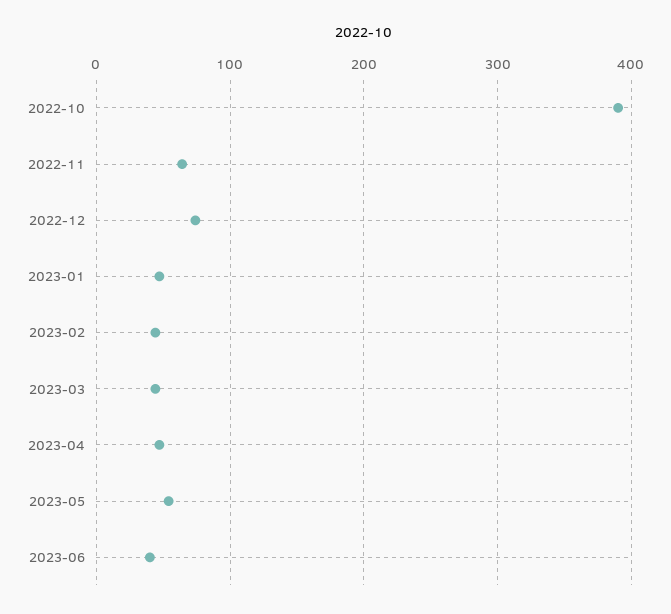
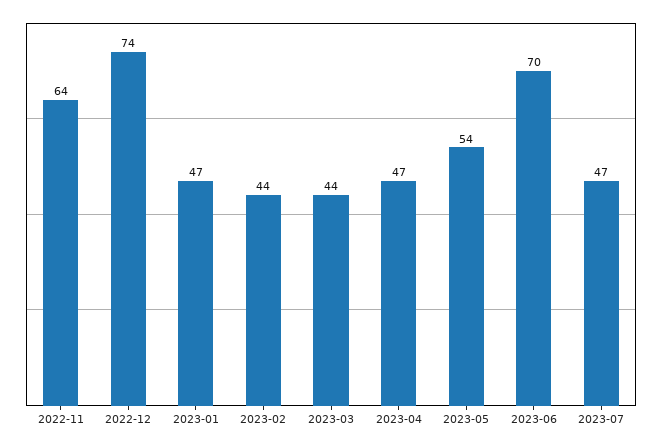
2022-10: 390 -> none
2023-06: 40 -> 70
2023-07: none -> 47

